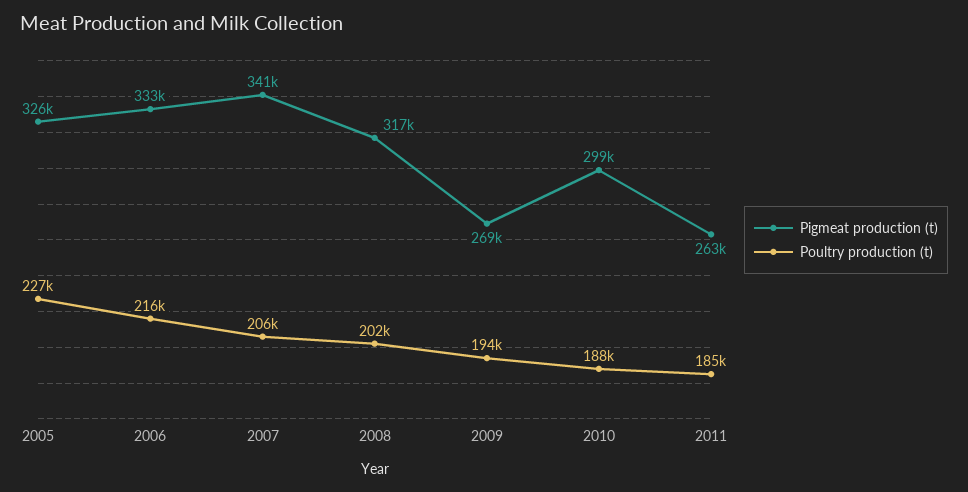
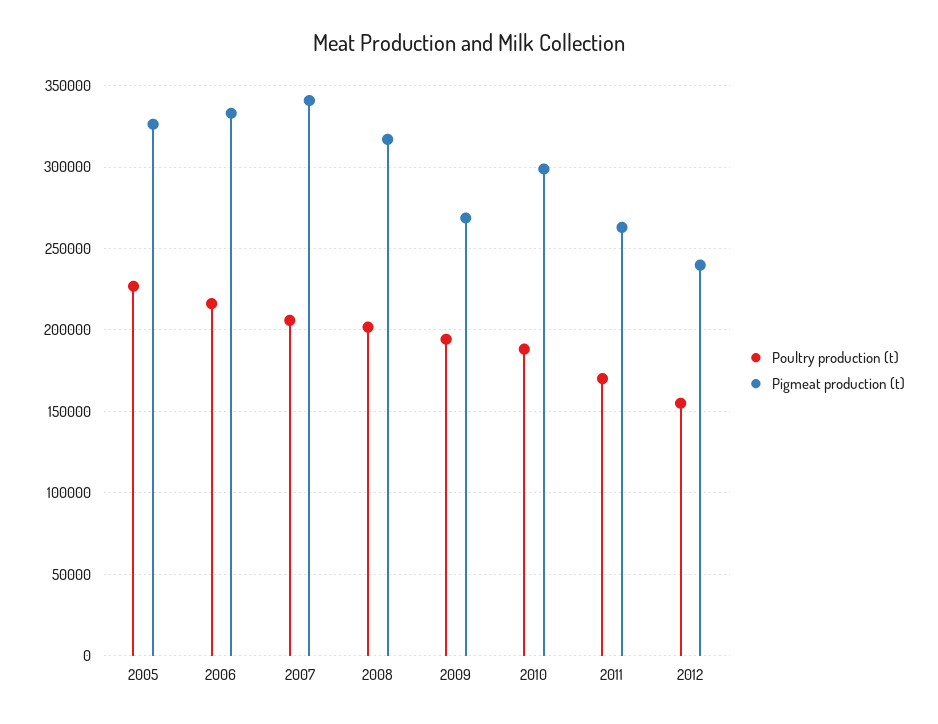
Poultry production (t), 2011: 185000 -> 170000
Poultry production (t), 2012: none -> 155000
Pigmeat production (t), 2012: none -> 240000

